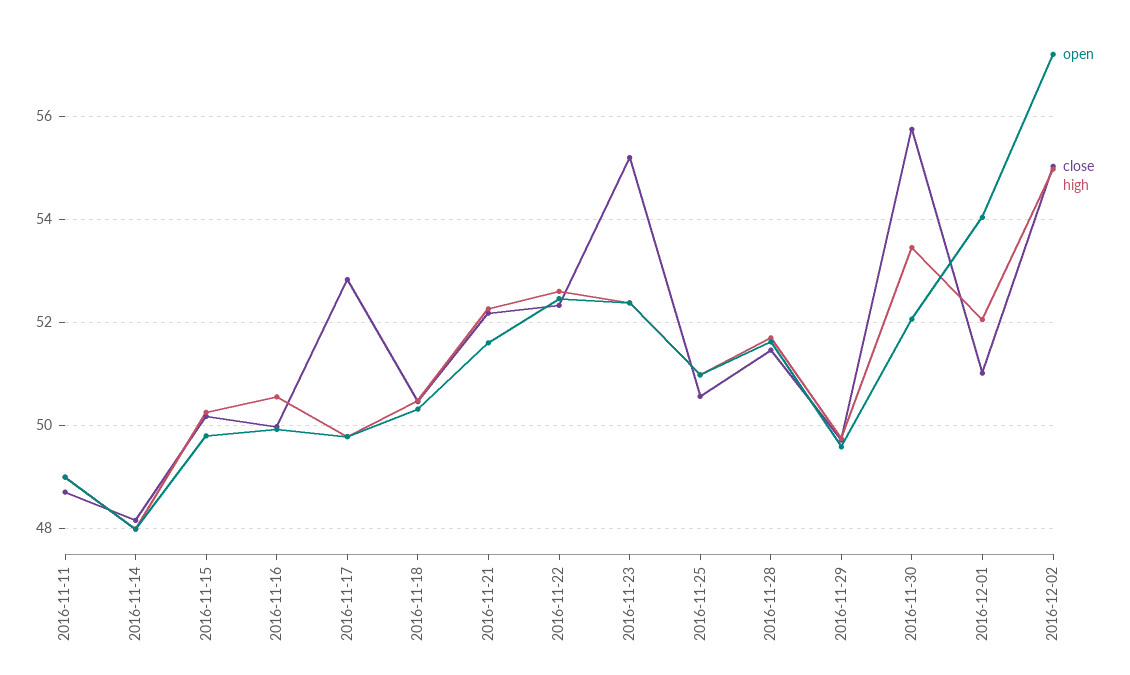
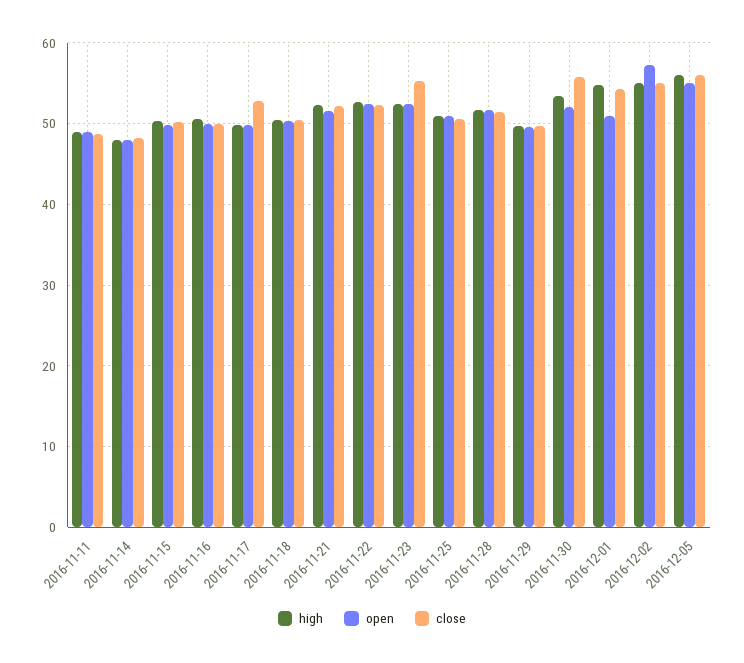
open, 2016-12-01: 54 -> 51
close, 2016-12-01: 51 -> 54
high, 2016-12-01: 52 -> 55
high, 2016-12-05: none -> 56
open, 2016-12-05: none -> 55
close, 2016-12-05: none -> 56

